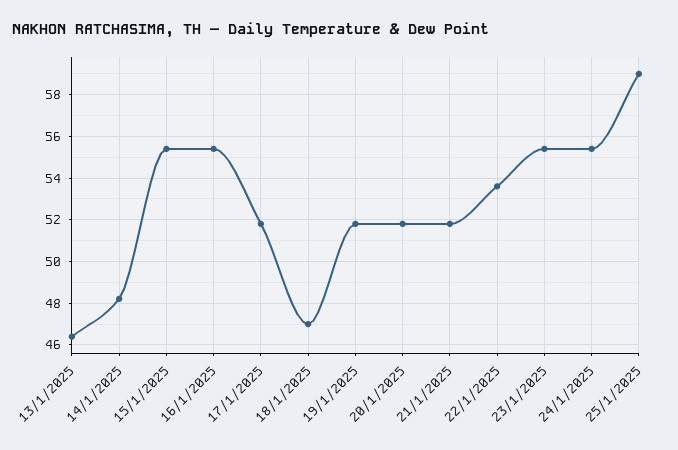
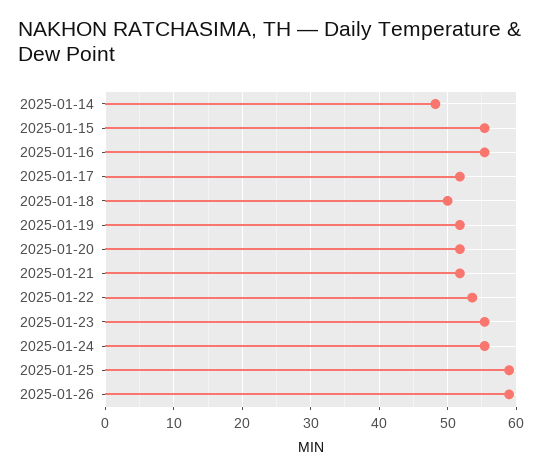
13/1/2025: 46.5 -> none
18/1/2025: 47 -> 50
2025-01-26: none -> 59

